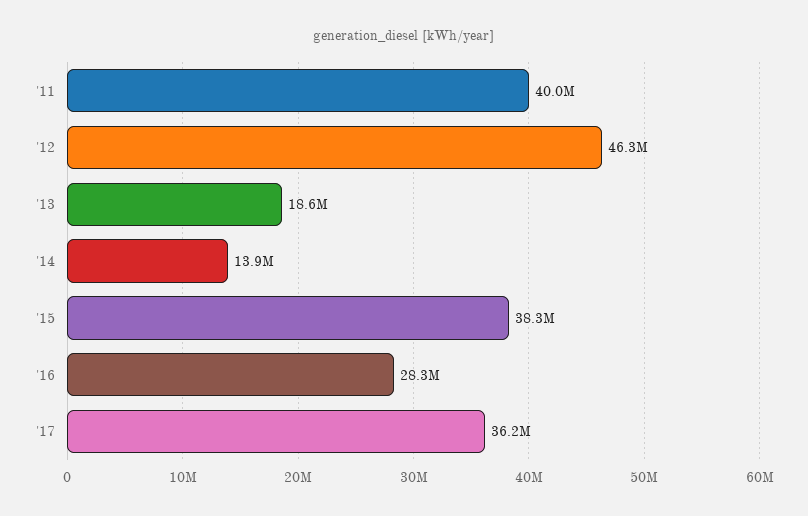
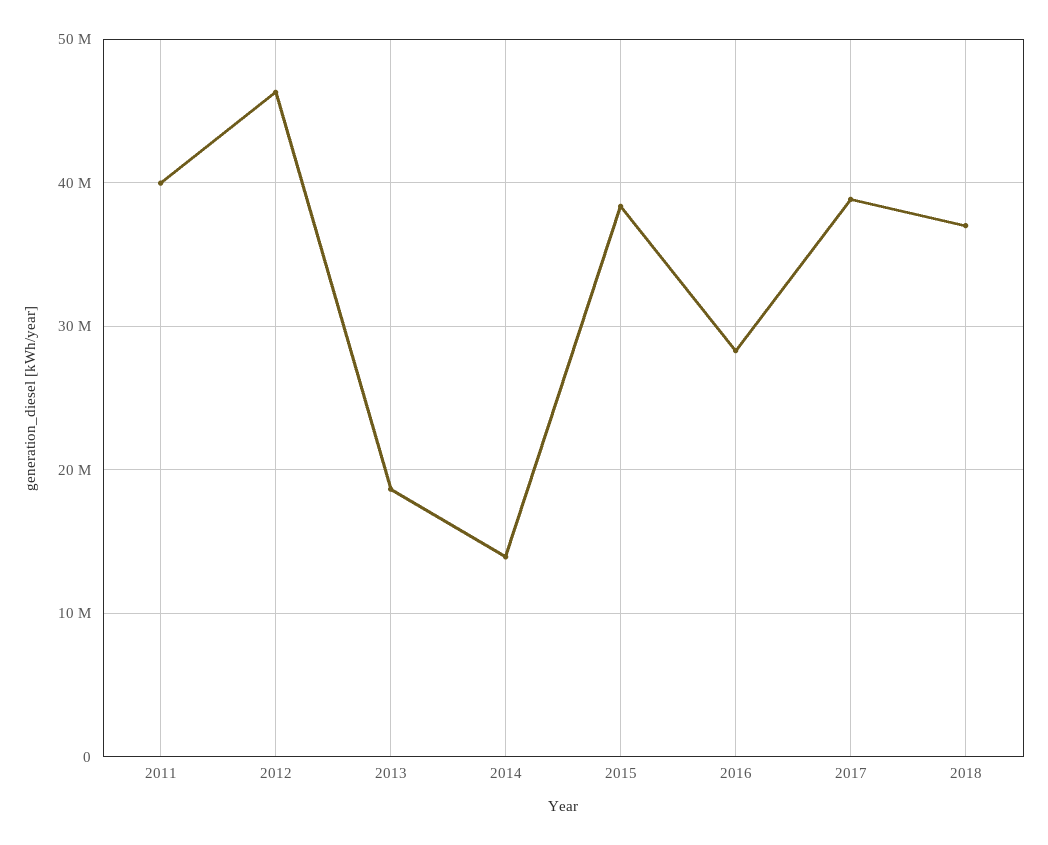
'17: 36200000 -> 39000000
2018: none -> 37000000

